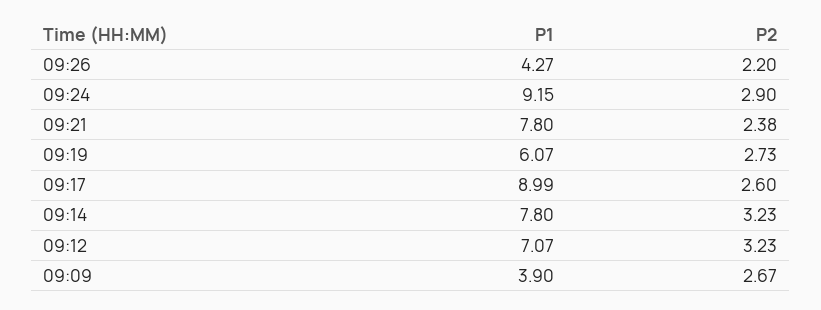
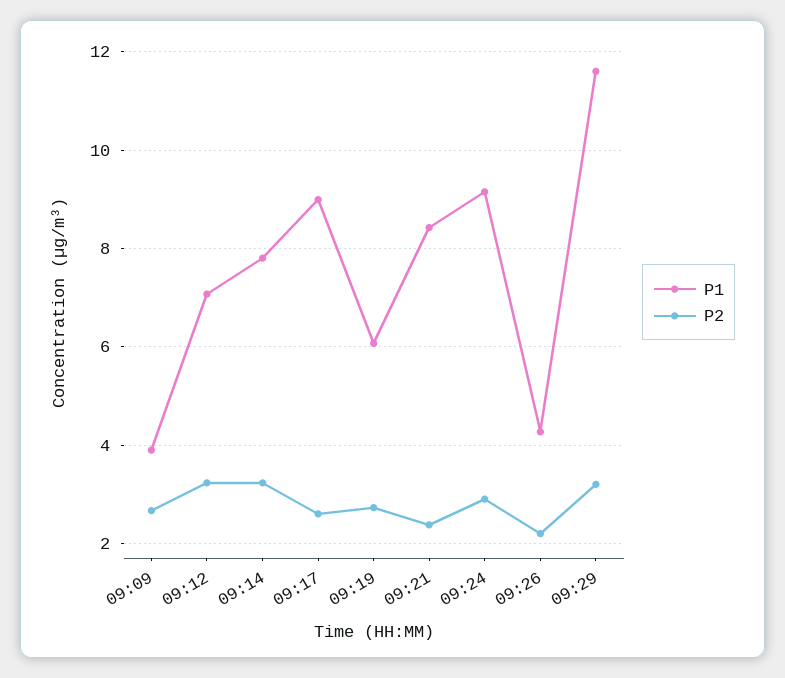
P1, 09:21: 7.8 -> 8.4
P1, 09:29: none -> 11.6
P2, 09:29: none -> 3.2

